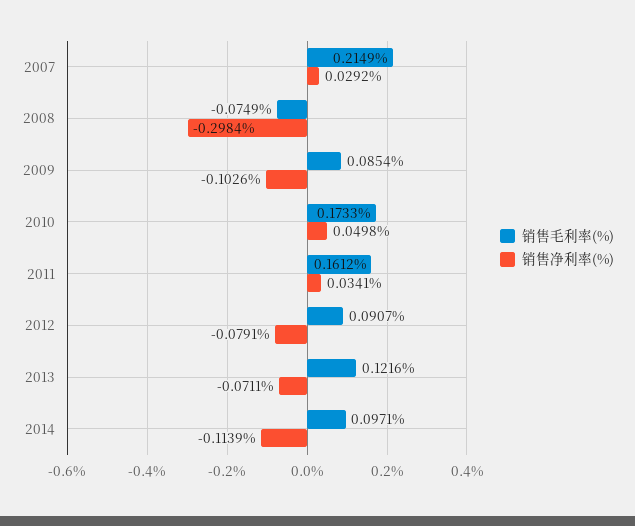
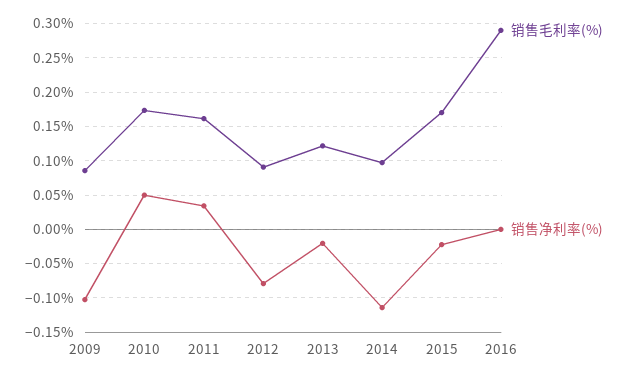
销售毛利率(%), 2007: 0.2149 -> none
销售净利率(%), 2007: 0.0292 -> none
销售毛利率(%), 2008: -0.0749 -> none
销售净利率(%), 2008: -0.2984 -> none
销售净利率(%), 2013: -0.0711 -> -0.02
销售毛利率(%), 2015: none -> 0.17
销售净利率(%), 2015: none -> -0.02
销售毛利率(%), 2016: none -> 0.29
销售净利率(%), 2016: none -> 0

